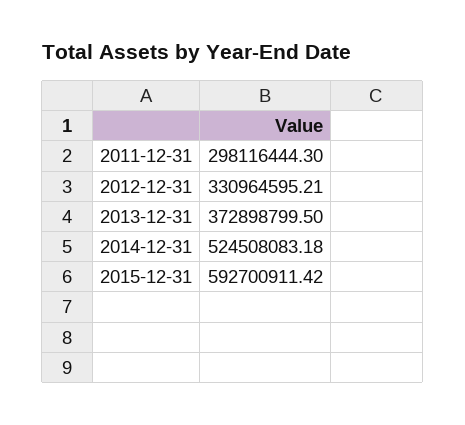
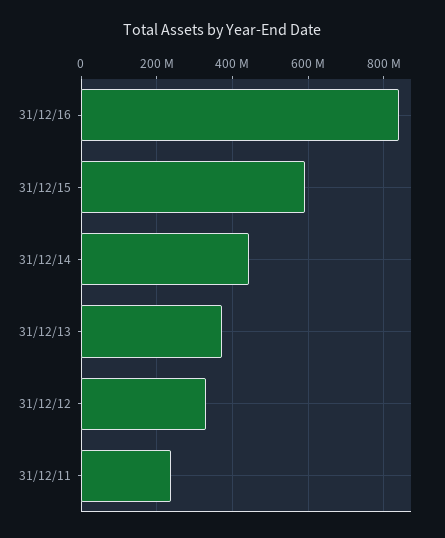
2011-12-31: 298116444.3 -> 240000000
2014-12-31: 524508083.18 -> 440000000
31/12/16: none -> 840000000

